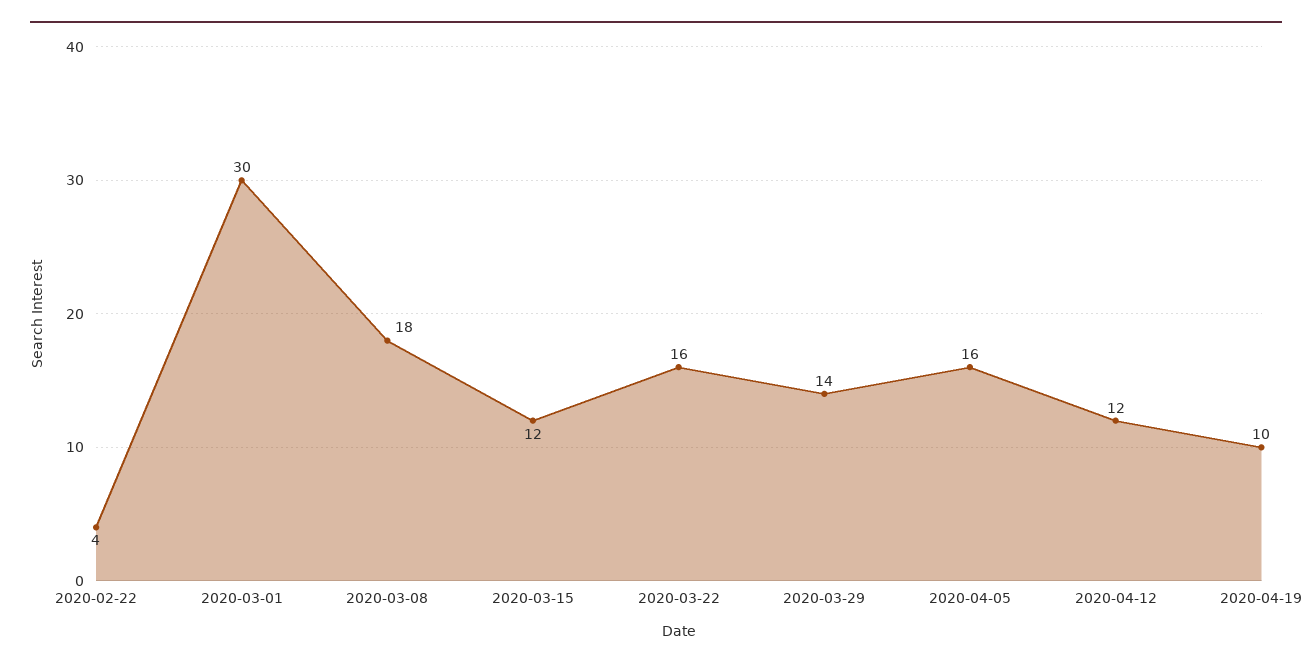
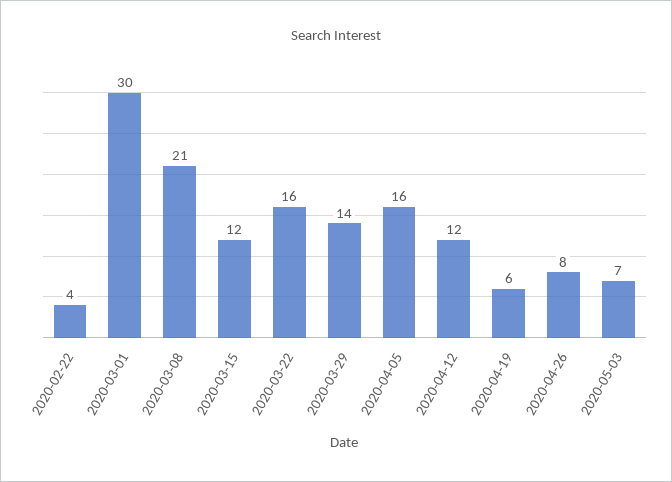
2020-03-08: 18 -> 21
2020-04-19: 10 -> 6
2020-04-26: none -> 8
2020-05-03: none -> 7

